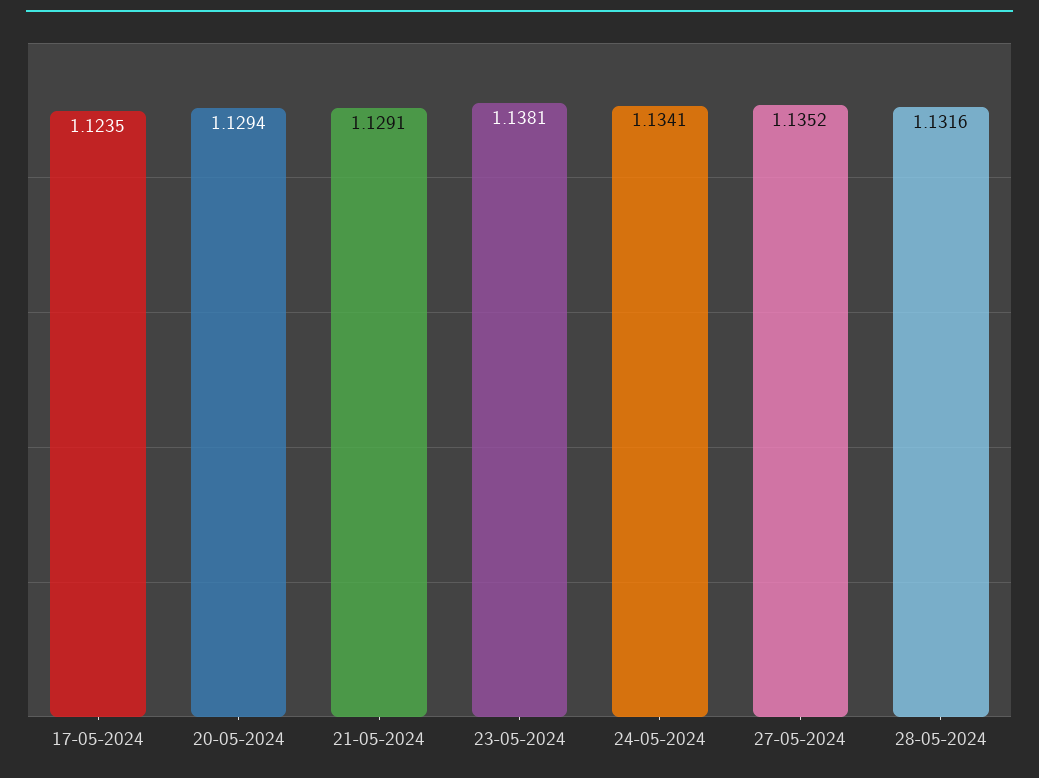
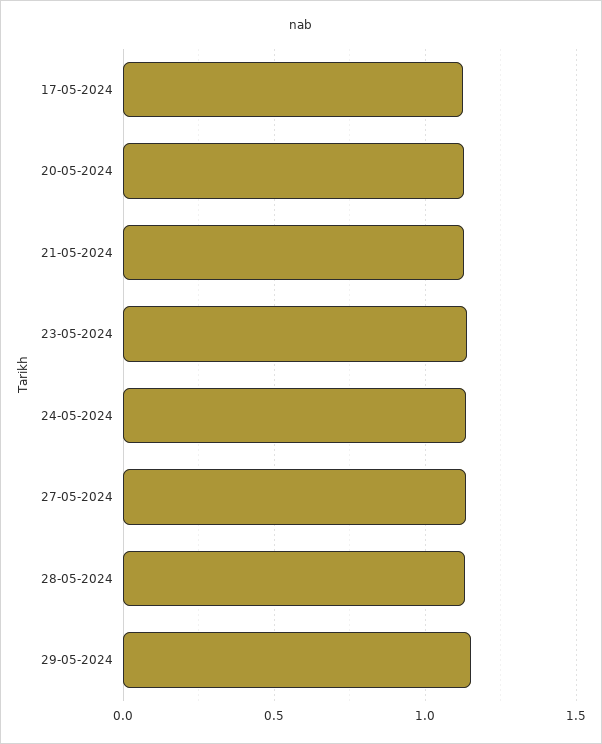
29-05-2024: none -> 1.15

